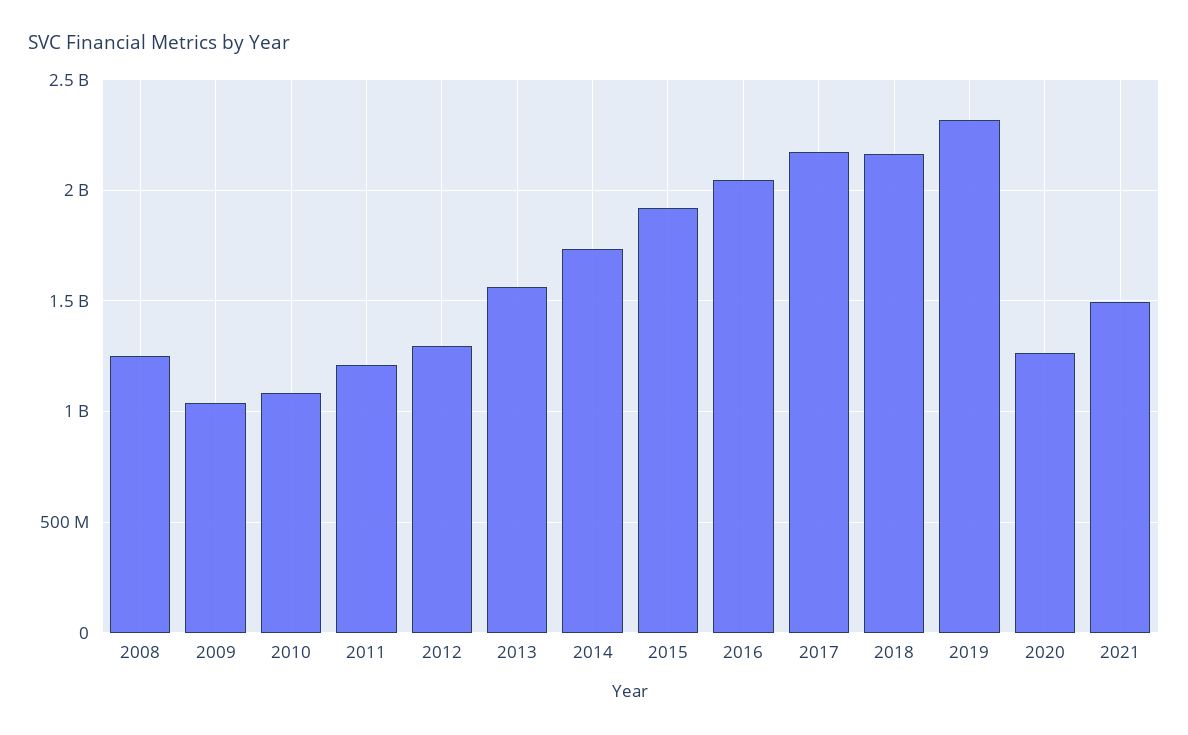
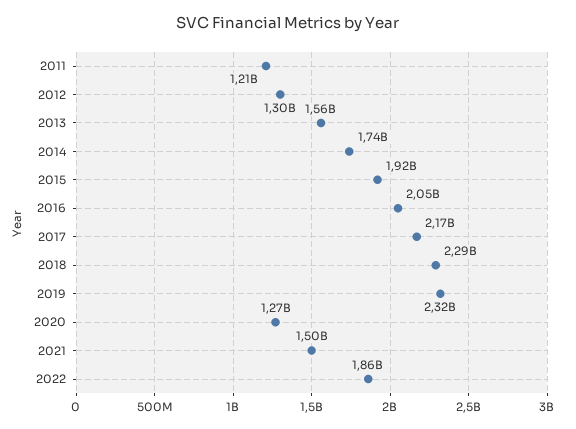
2008: 1250000000 -> none
2009: 1050000000 -> none
2010: 1100000000 -> none
2018: 2150000000 -> 2290000000
2022: none -> 1860000000

